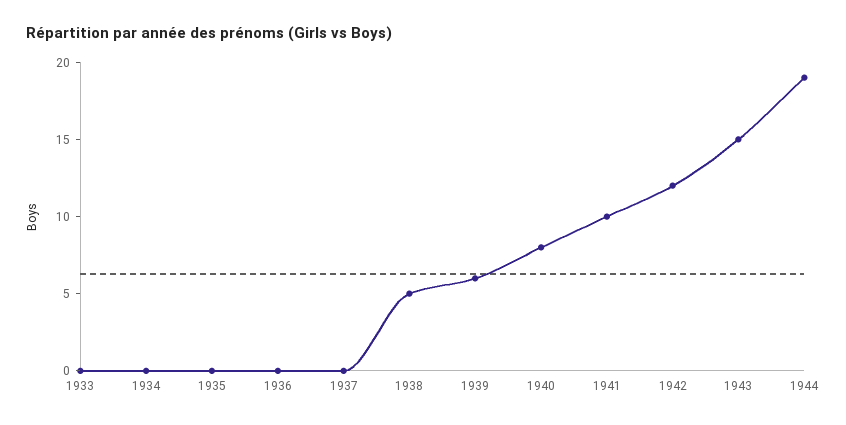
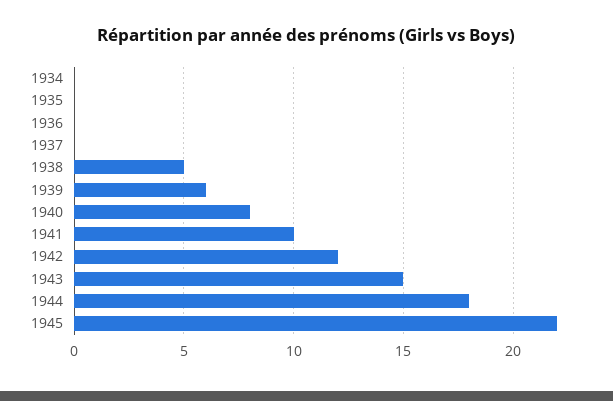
1933: 0 -> none
1944: 19 -> 18
1945: none -> 22

